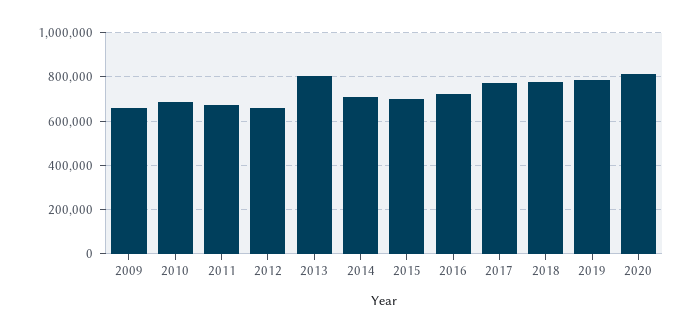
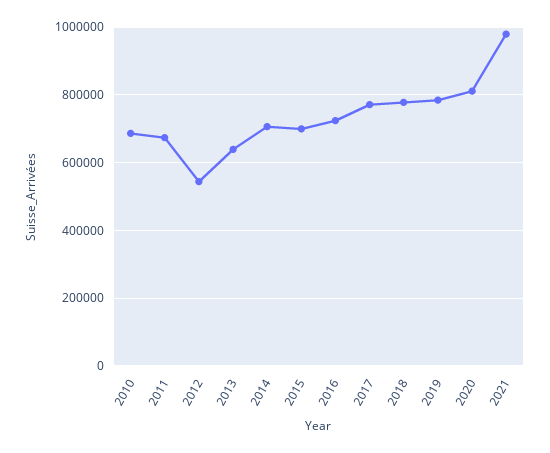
2009: 650000 -> none
2012: 650000 -> 540000
2013: 800000 -> 640000
2021: none -> 980000

